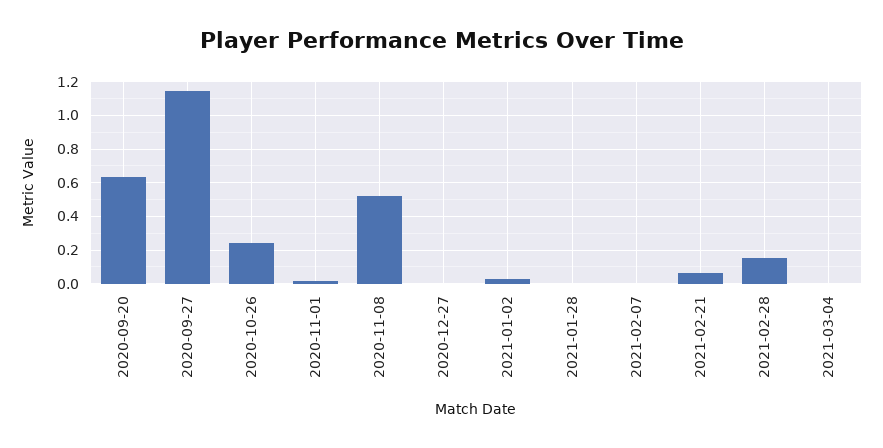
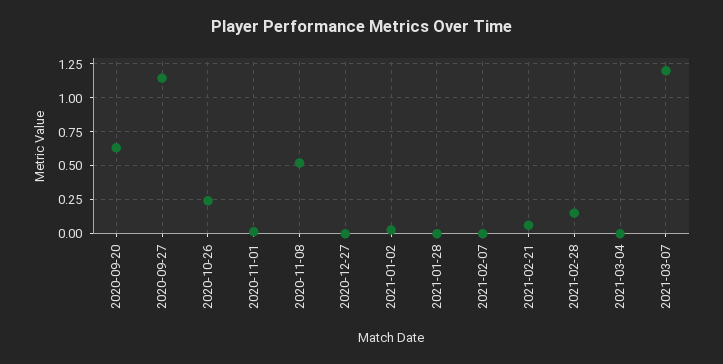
2021-03-07: none -> 1.2

